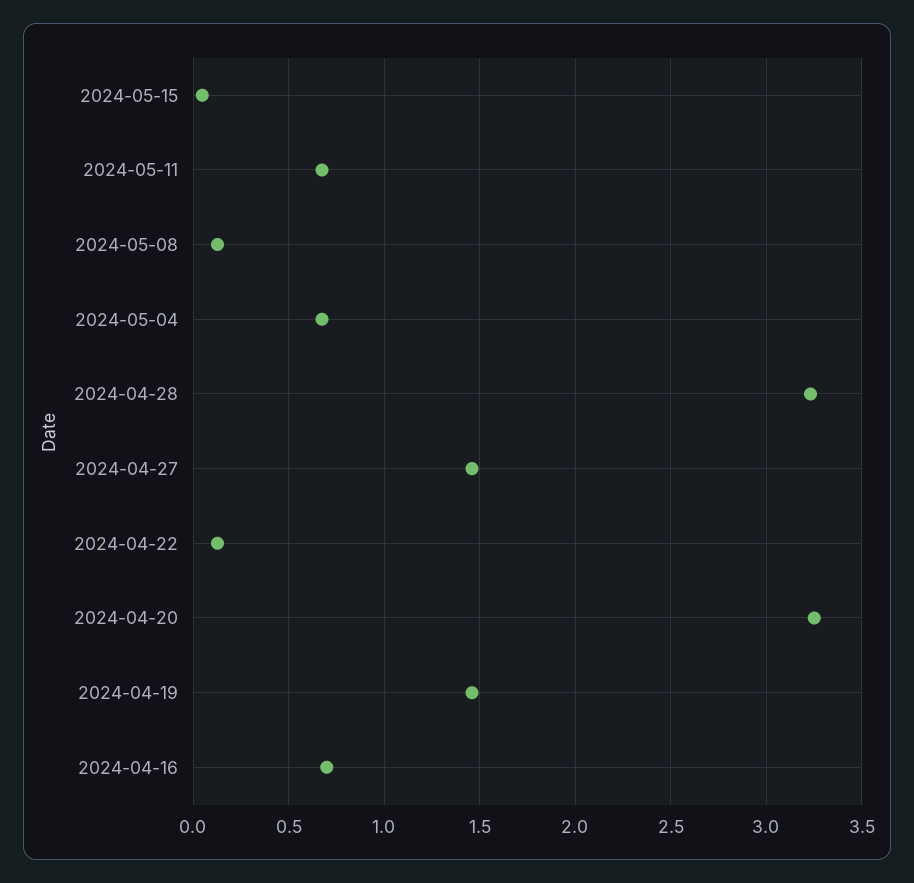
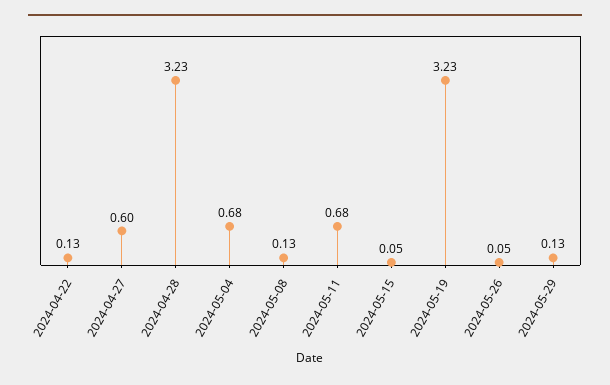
2024-04-27: 1.45 -> 0.6
2024-04-20: 3.25 -> none
2024-04-19: 1.45 -> none
2024-04-16: 0.7 -> none
2024-05-19: none -> 3.23
2024-05-26: none -> 0.05
2024-05-29: none -> 0.13

